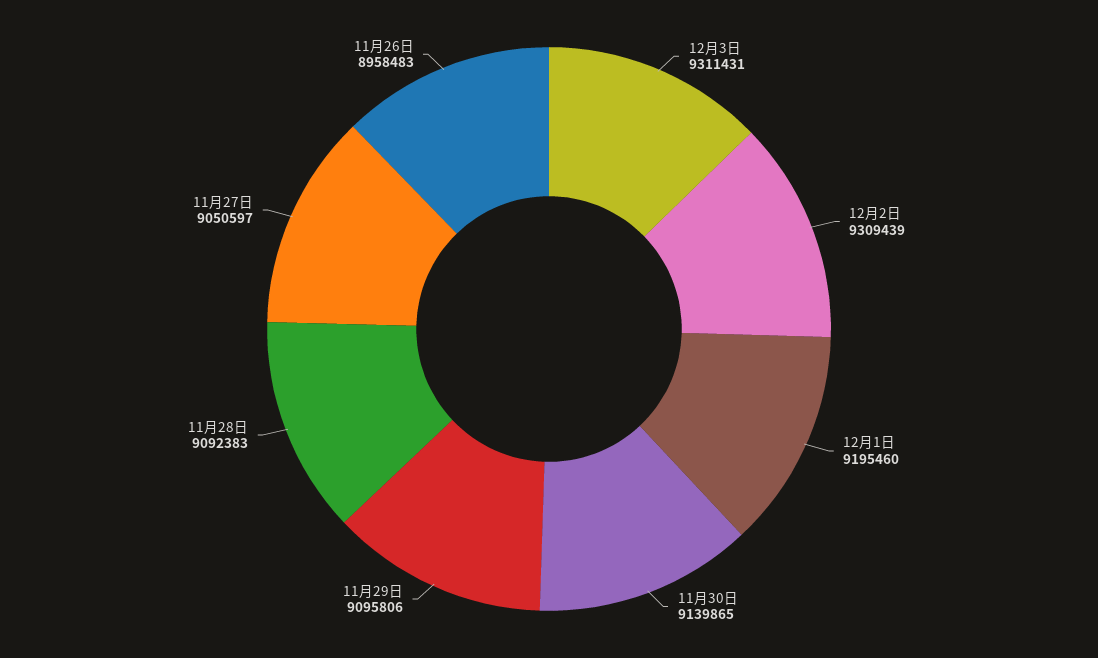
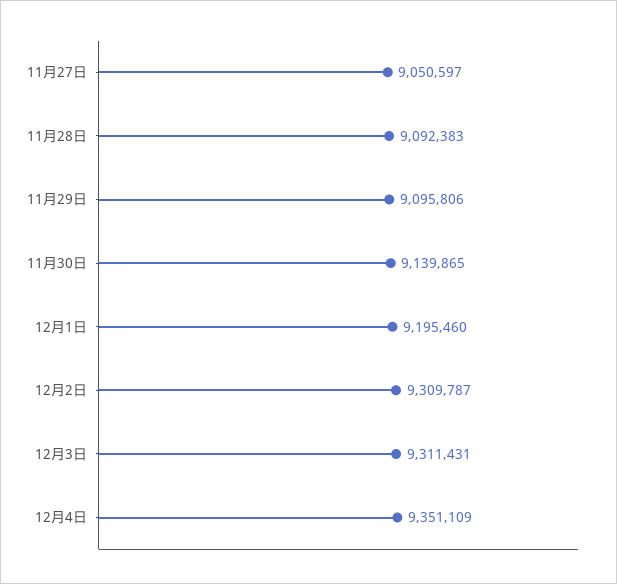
12月2日: 9309439 -> 9309787
11月26日: 8958483 -> none
12月4日: none -> 9351109

